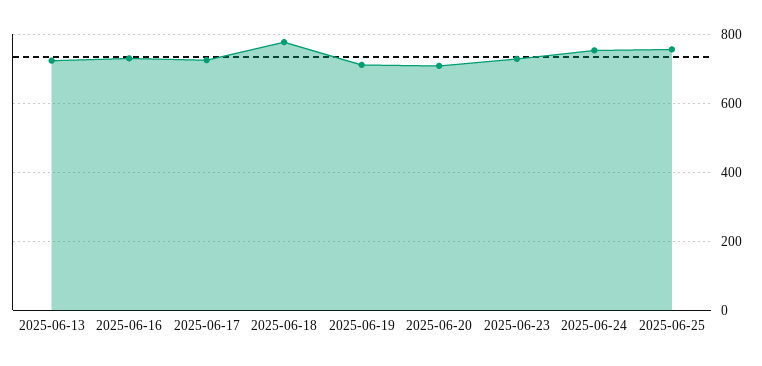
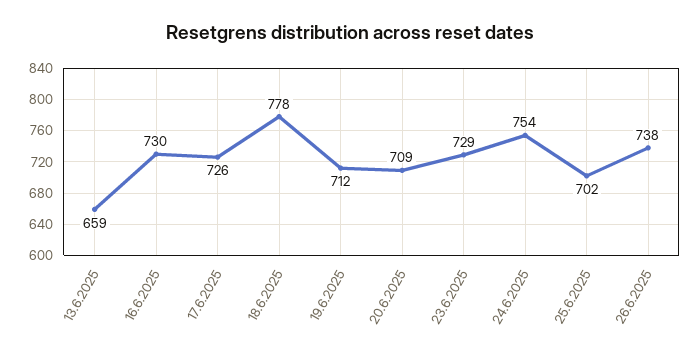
2025-06-13: 720 -> 659
2025-06-25: 760 -> 702
26.6.2025: none -> 738

